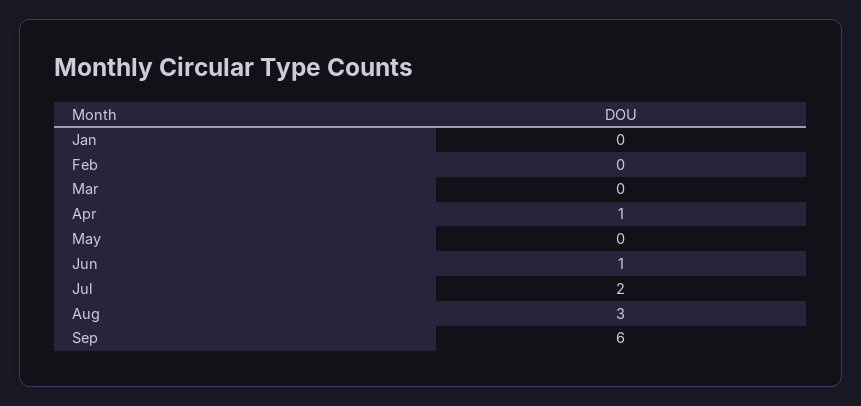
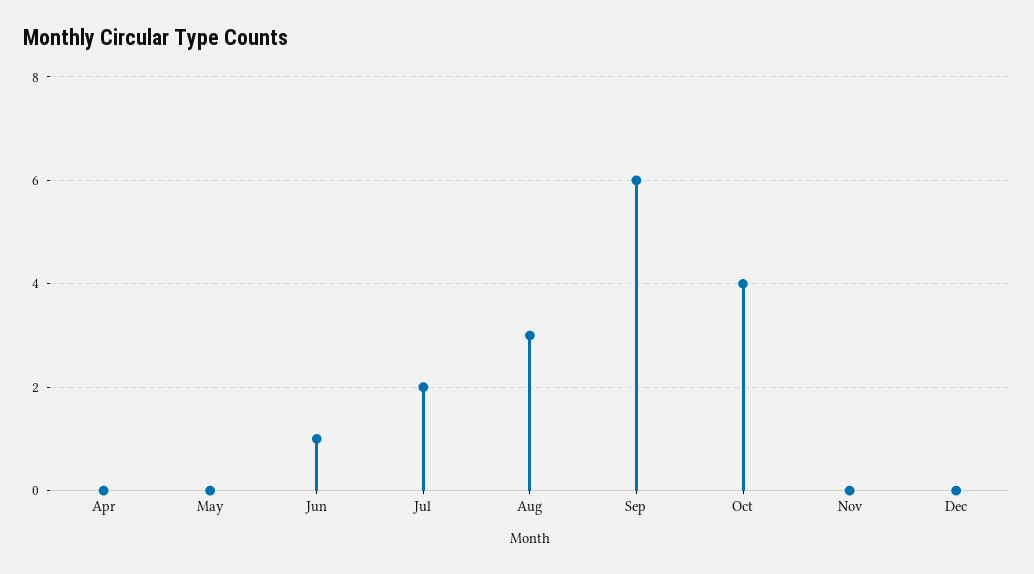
Jan: 0 -> none
Feb: 0 -> none
Mar: 0 -> none
Apr: 1 -> 0
Oct: none -> 4
Nov: none -> 0
Dec: none -> 0

